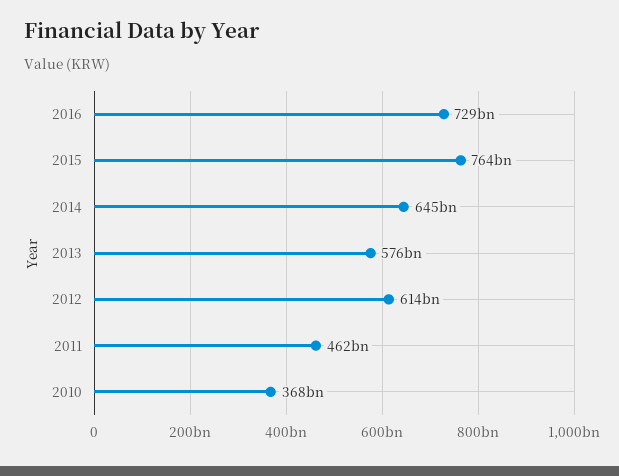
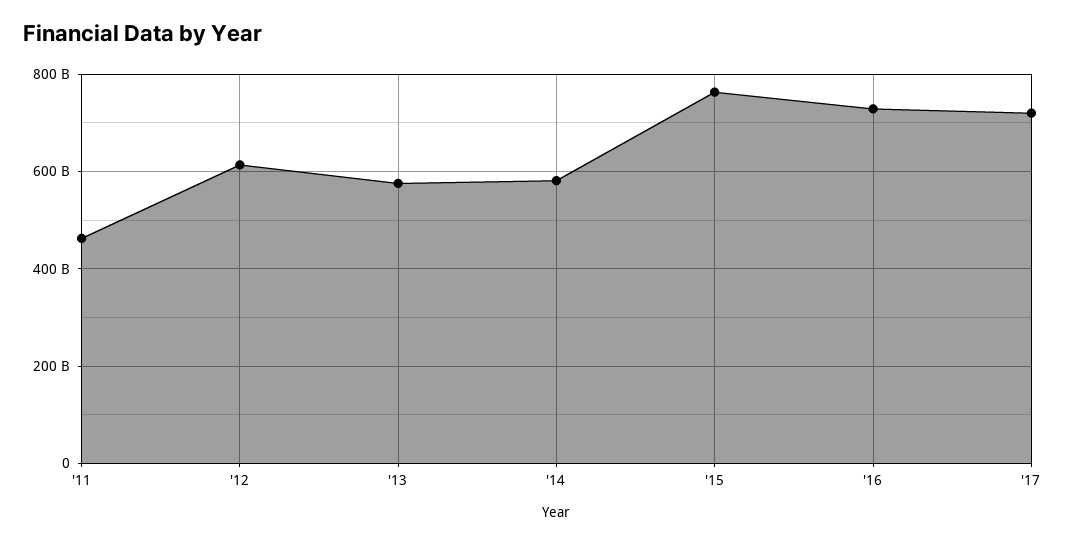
2014: 645000000000 -> 580000000000
2010: 368000000000 -> none
'17: none -> 720000000000

